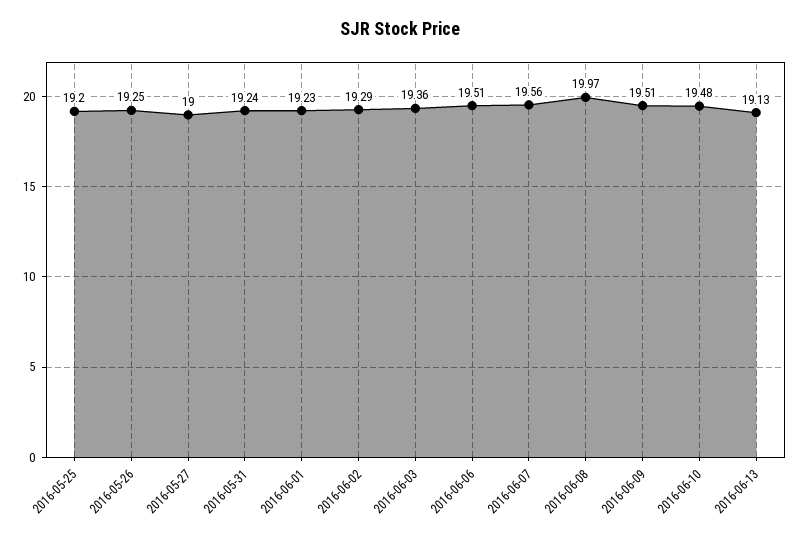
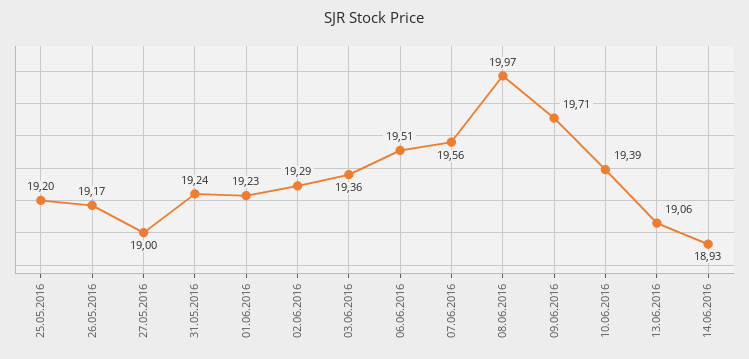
2016-05-26: 19.25 -> 19.17
2016-06-09: 19.51 -> 19.71
2016-06-10: 19.48 -> 19.39
2016-06-13: 19.13 -> 19.06
14.06.2016: none -> 18.93

